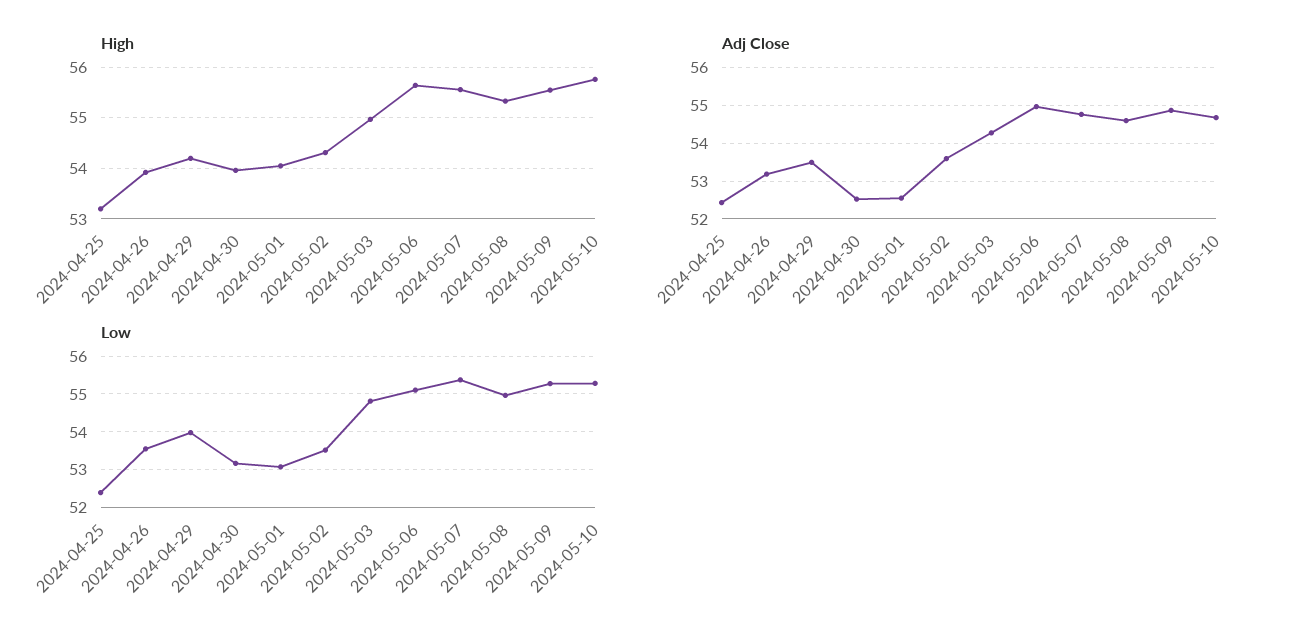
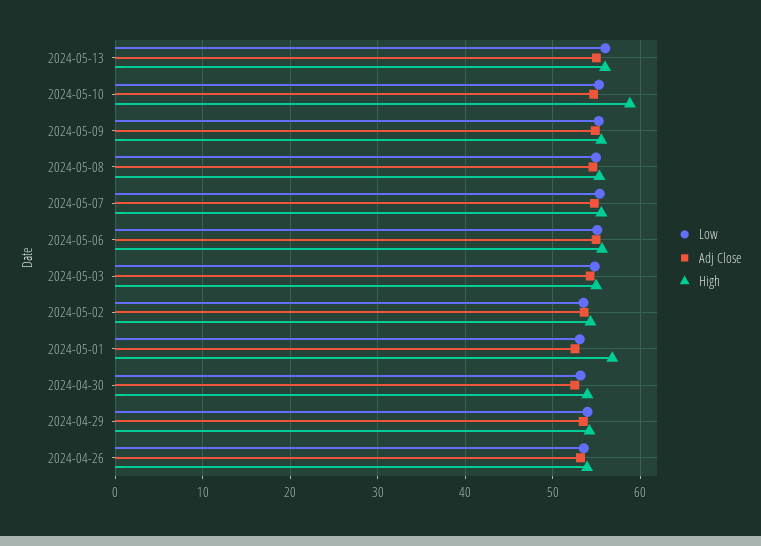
High, 2024-04-25: 53.2 -> none
High, 2024-05-01: 54 -> 57
High, 2024-05-10: 55.8 -> 59
Adj Close, 2024-04-25: 52.4 -> none
Low, 2024-04-25: 52.4 -> none
Low, 2024-05-13: none -> 56
Adj Close, 2024-05-13: none -> 55
High, 2024-05-13: none -> 56

